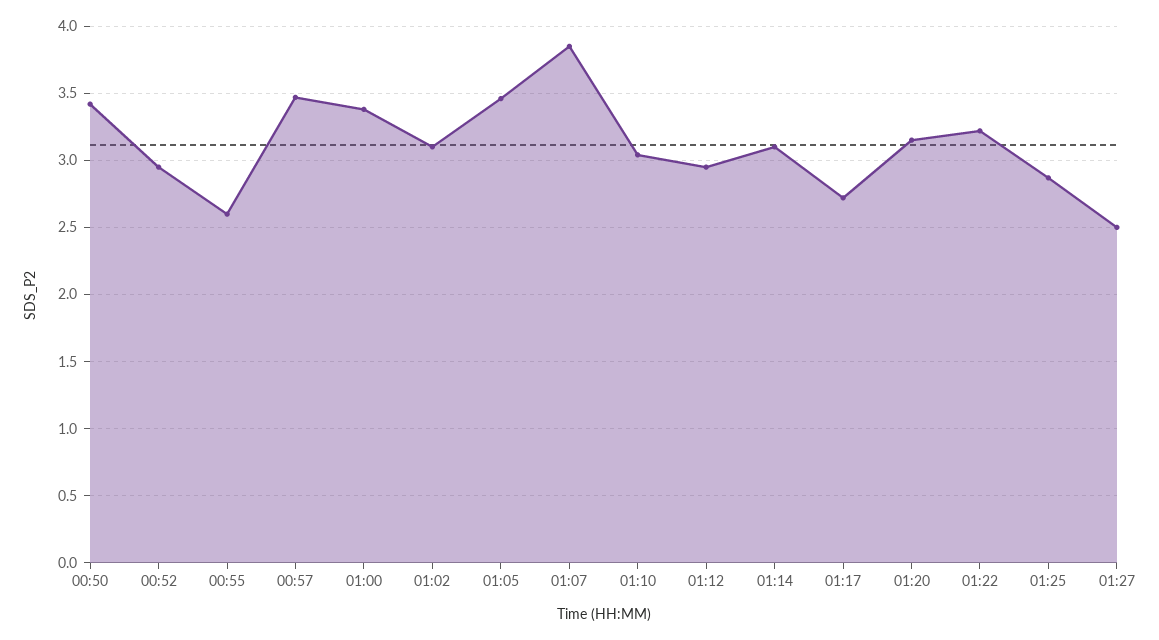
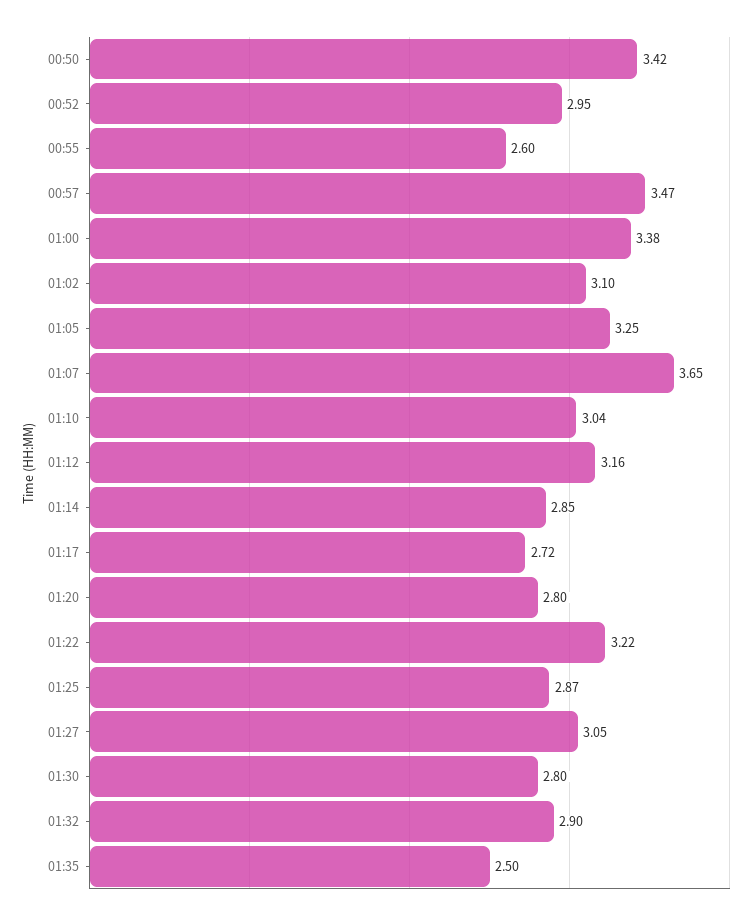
01:05: 3.45 -> 3.25
01:07: 3.85 -> 3.65
01:12: 2.95 -> 3.16
01:14: 3.1 -> 2.85
01:20: 3.15 -> 2.8
01:27: 2.5 -> 3.05
01:30: none -> 2.8
01:32: none -> 2.9
01:35: none -> 2.5

